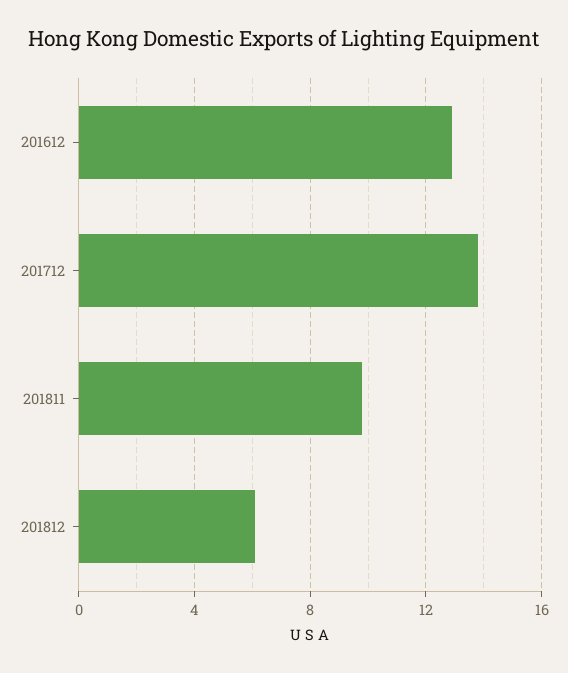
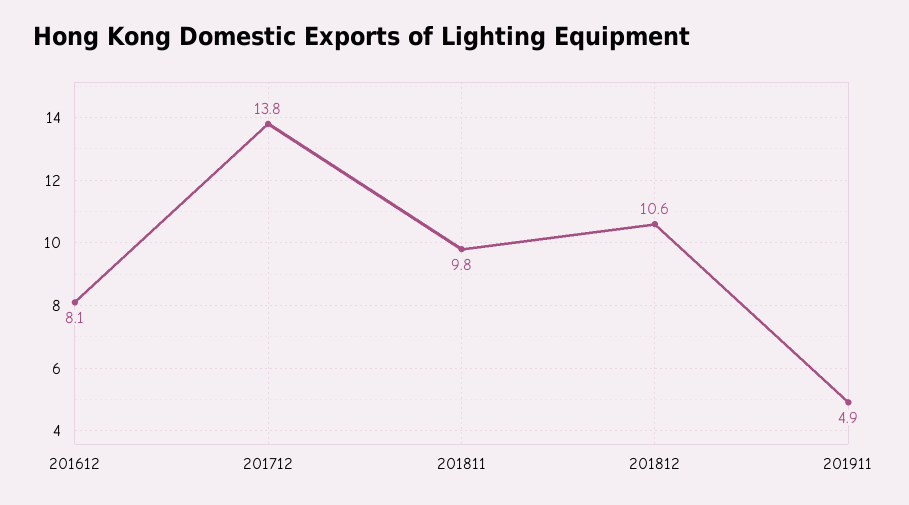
201612: 13 -> 8.1
201812: 6 -> 10.6
201911: none -> 4.9

